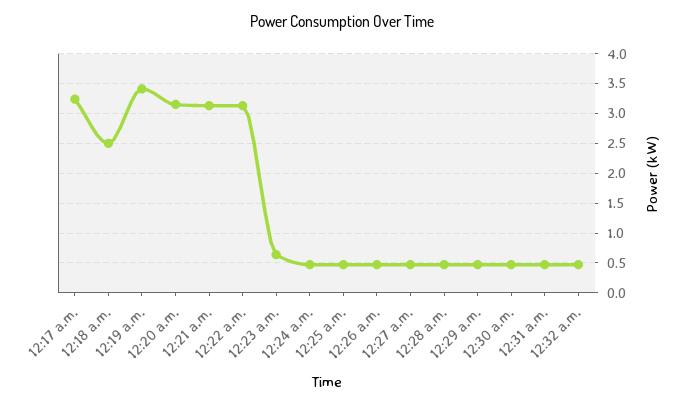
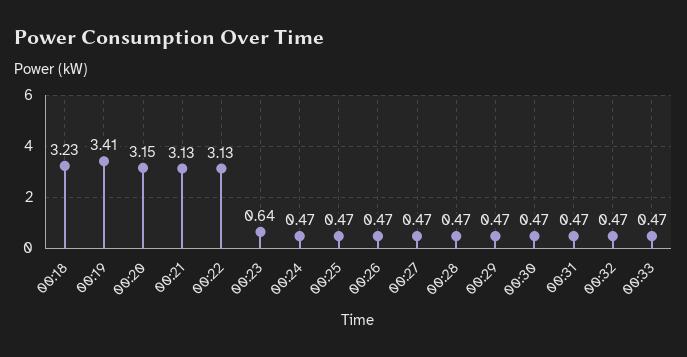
12:17 a.m.: 3.25 -> none
12:18 a.m.: 2.5 -> 3.23
00:33: none -> 0.47

